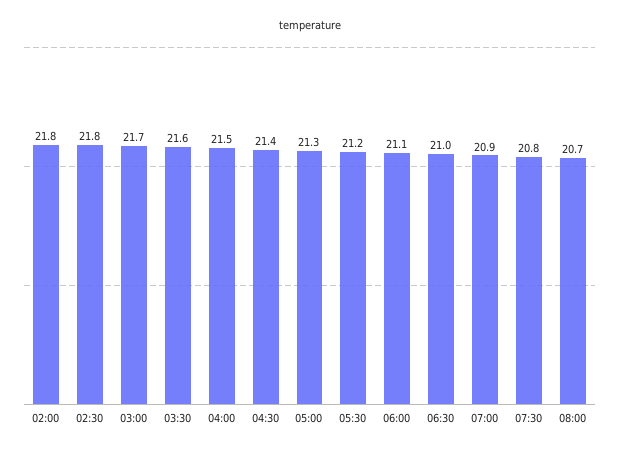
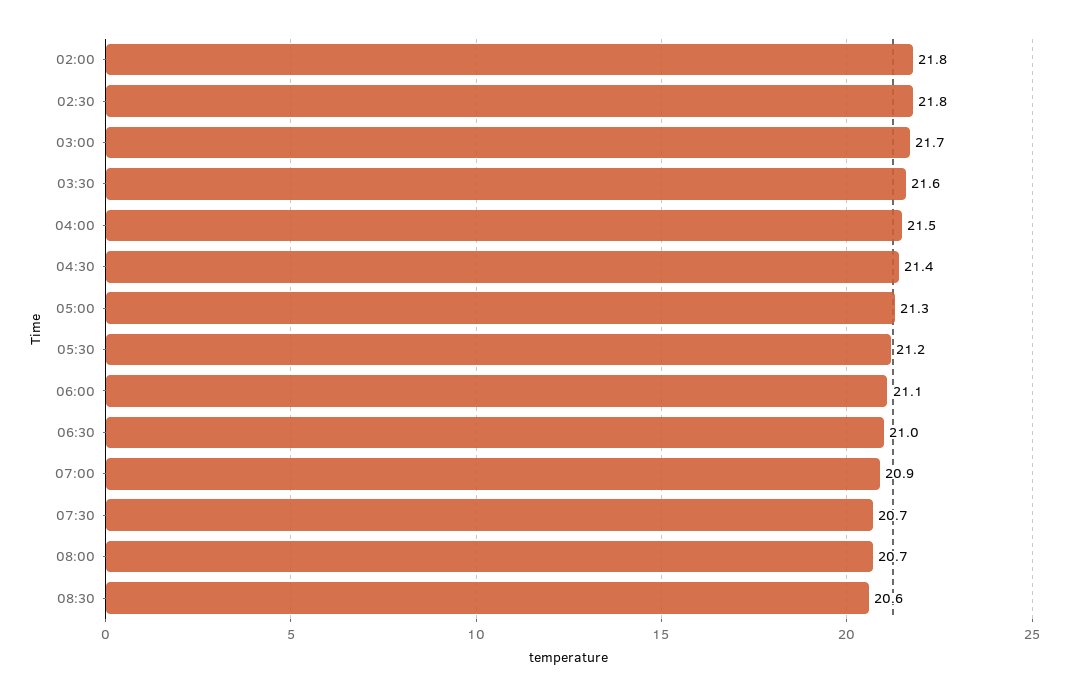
07:30: 20.8 -> 20.7
08:30: none -> 20.6

